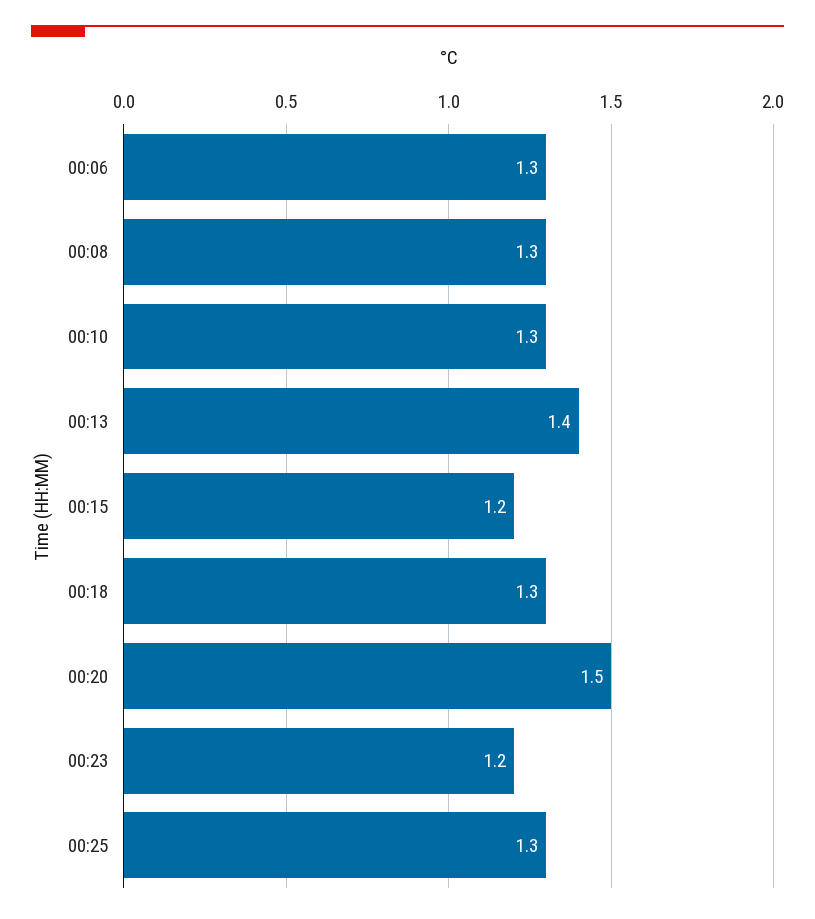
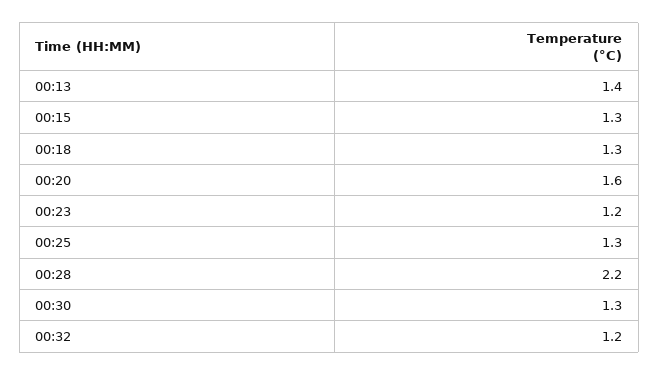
00:06: 1.3 -> none
00:08: 1.3 -> none
00:10: 1.3 -> none
00:15: 1.2 -> 1.3
00:20: 1.5 -> 1.6
00:28: none -> 2.2
00:30: none -> 1.3
00:32: none -> 1.2

